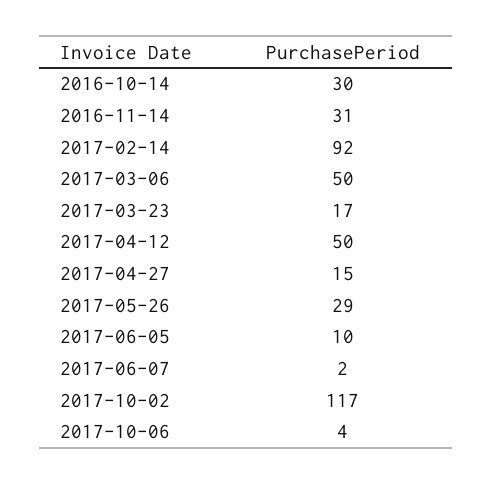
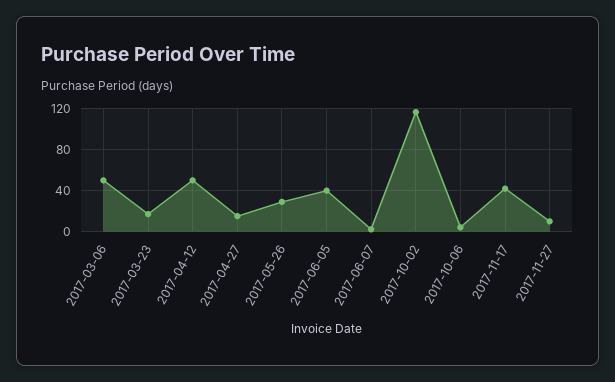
2016-10-14: 30 -> none
2016-11-14: 31 -> none
2017-02-14: 92 -> none
2017-06-05: 10 -> 40
2017-11-17: none -> 40
2017-11-27: none -> 10

